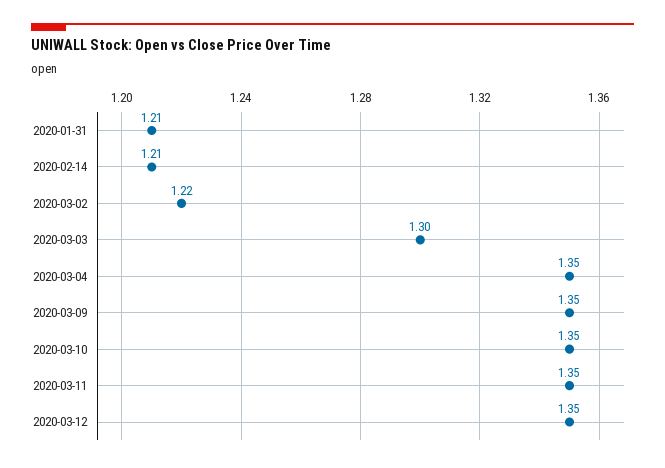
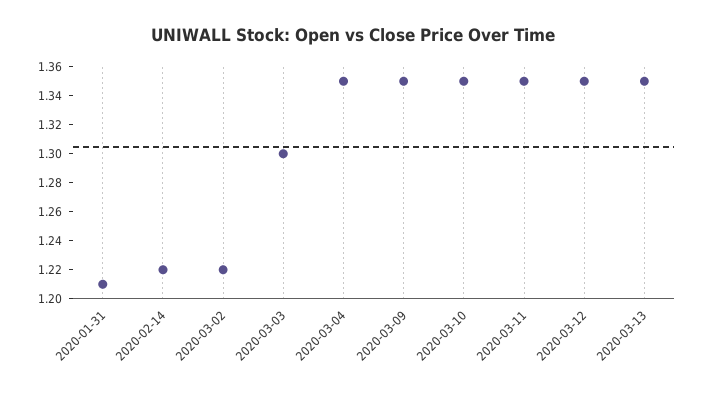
2020-02-14: 1.21 -> 1.22
2020-03-13: none -> 1.35

